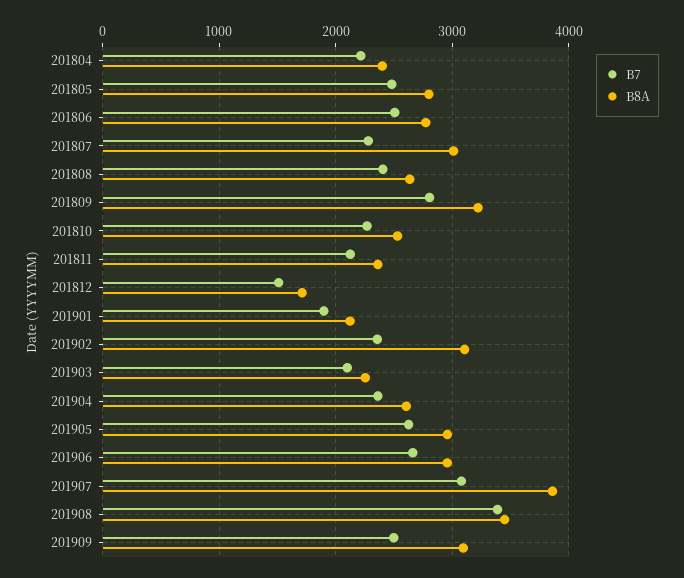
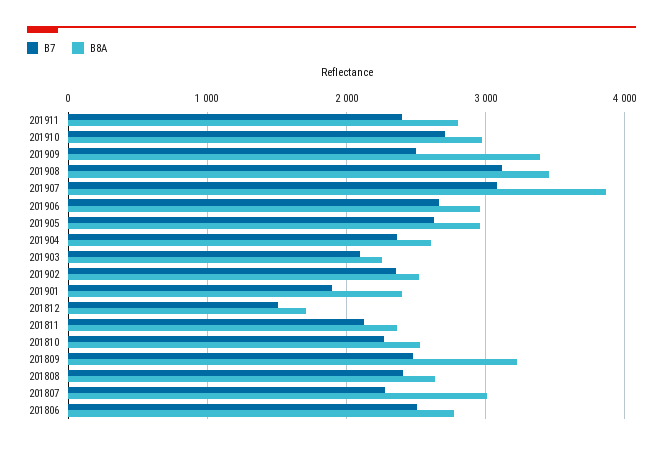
B7, 201804: 2200 -> none
B8A, 201804: 2400 -> none
B7, 201805: 2500 -> none
B8A, 201805: 2800 -> none
B7, 201809: 2800 -> 2500
B8A, 201901: 2100 -> 2400
B8A, 201902: 3100 -> 2500
B7, 201908: 3400 -> 3100
B8A, 201909: 3100 -> 3400
B7, 201911: none -> 2400
B8A, 201911: none -> 2800
B7, 201910: none -> 2700
B8A, 201910: none -> 3000

